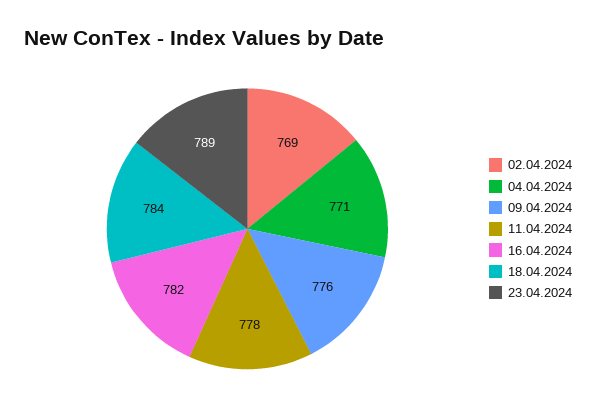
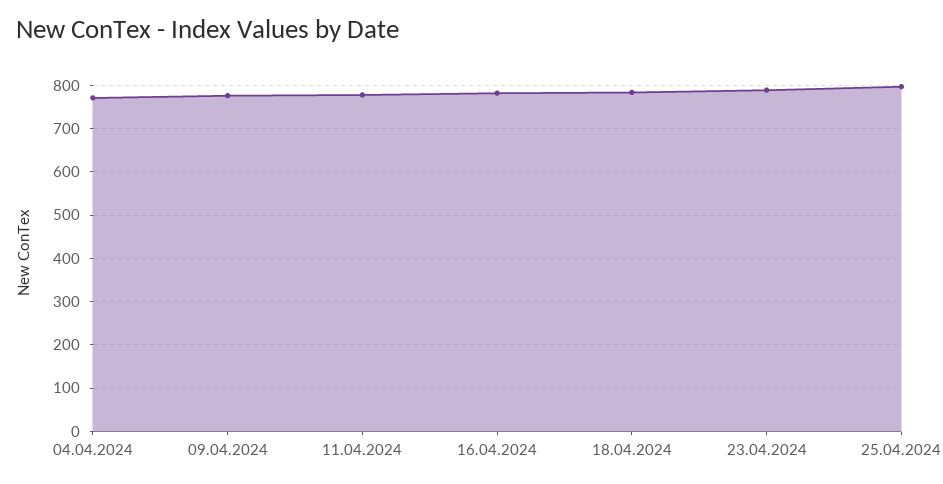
02.04.2024: 769 -> none
25.04.2024: none -> 800

